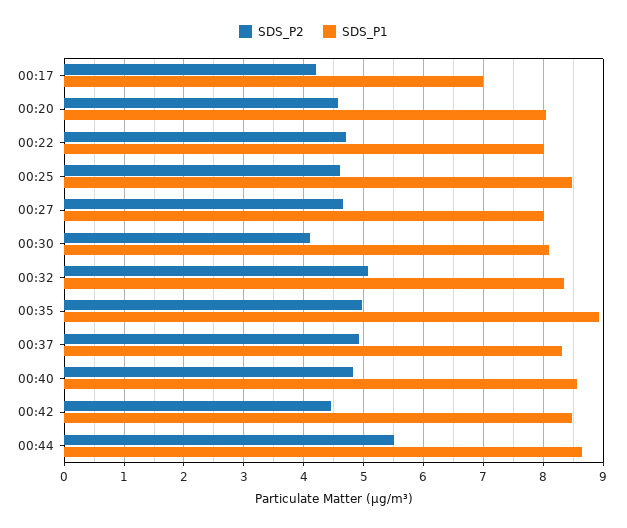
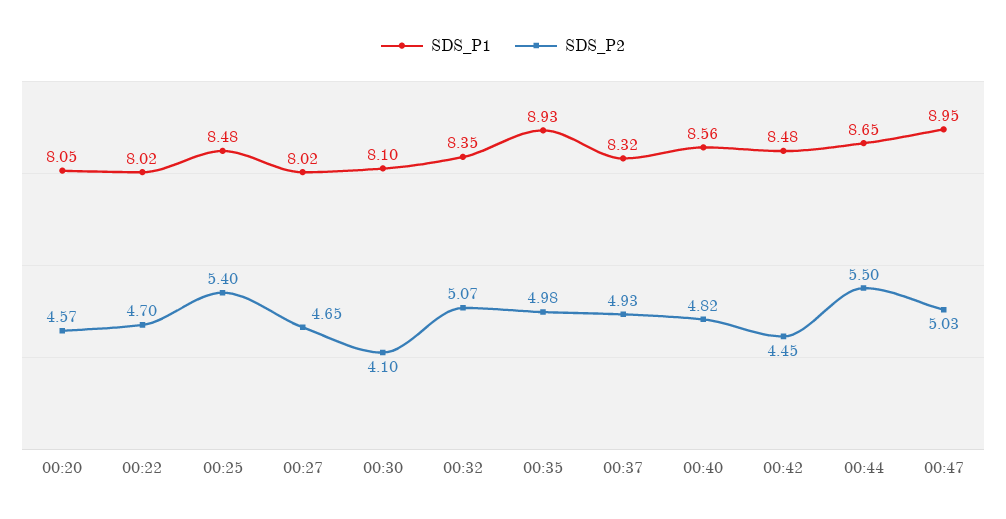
SDS_P2, 00:17: 4.2 -> none
SDS_P1, 00:17: 7 -> none
SDS_P2, 00:25: 4.6 -> 5.4
SDS_P1, 00:47: none -> 8.95
SDS_P2, 00:47: none -> 5.03

